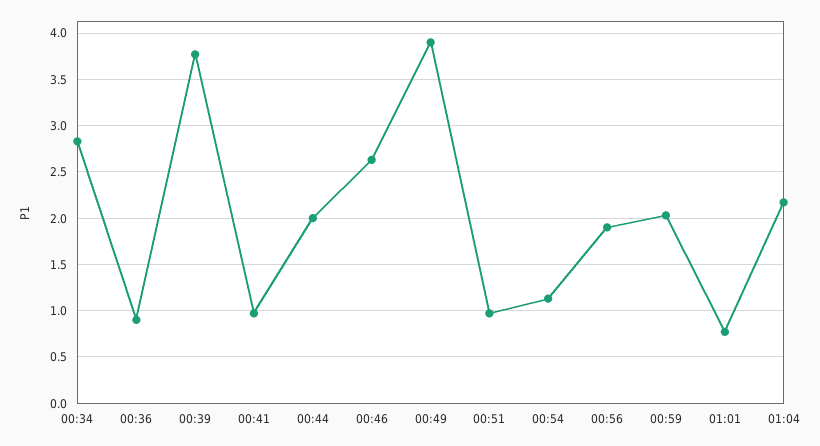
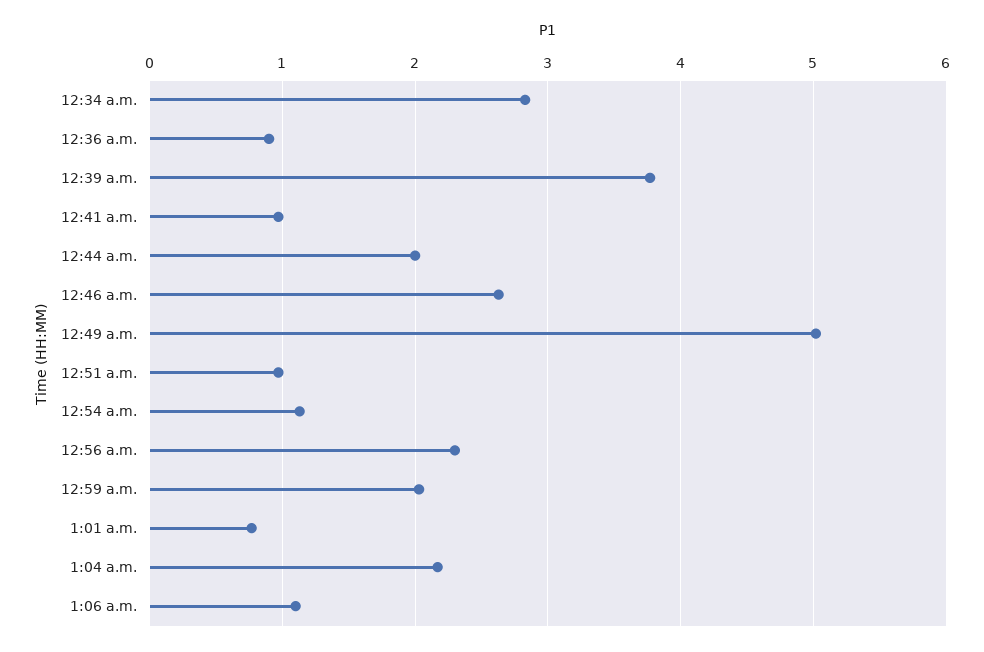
00:49: 3.9 -> 5
00:56: 1.9 -> 2.3
1:06 a.m.: none -> 1.1

